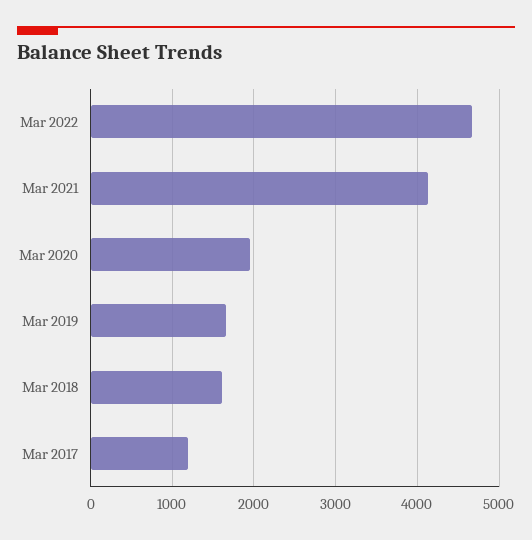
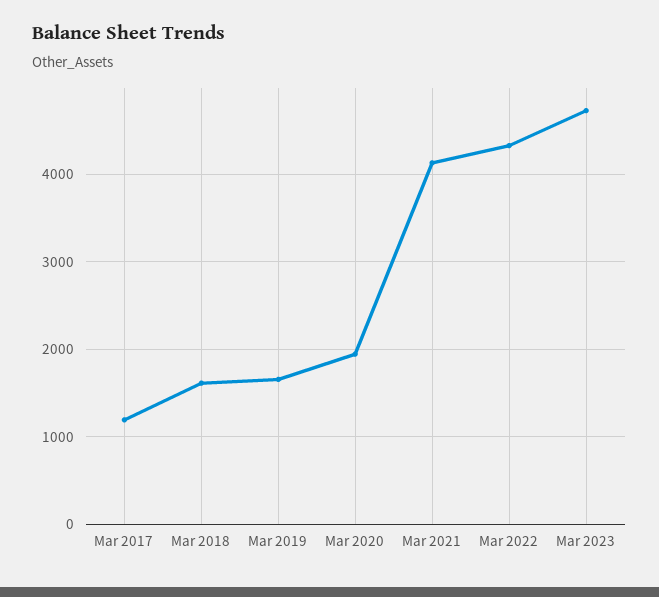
Mar 2022: 4700 -> 4300
Mar 2023: none -> 4700

